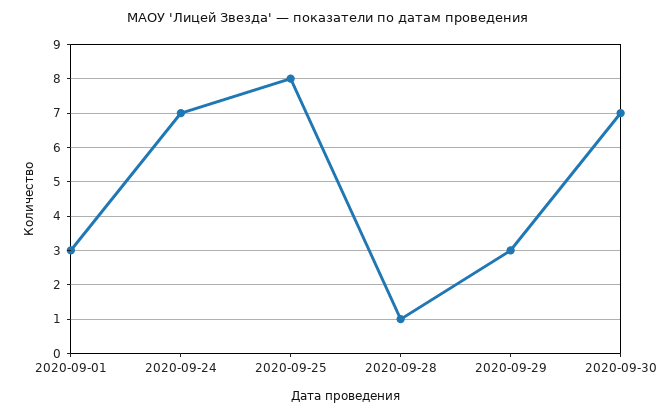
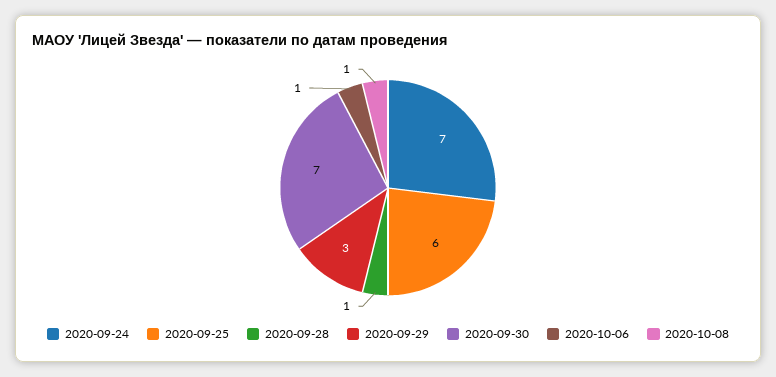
2020-09-01: 3 -> none
2020-09-25: 8 -> 6
2020-10-06: none -> 1
2020-10-08: none -> 1

